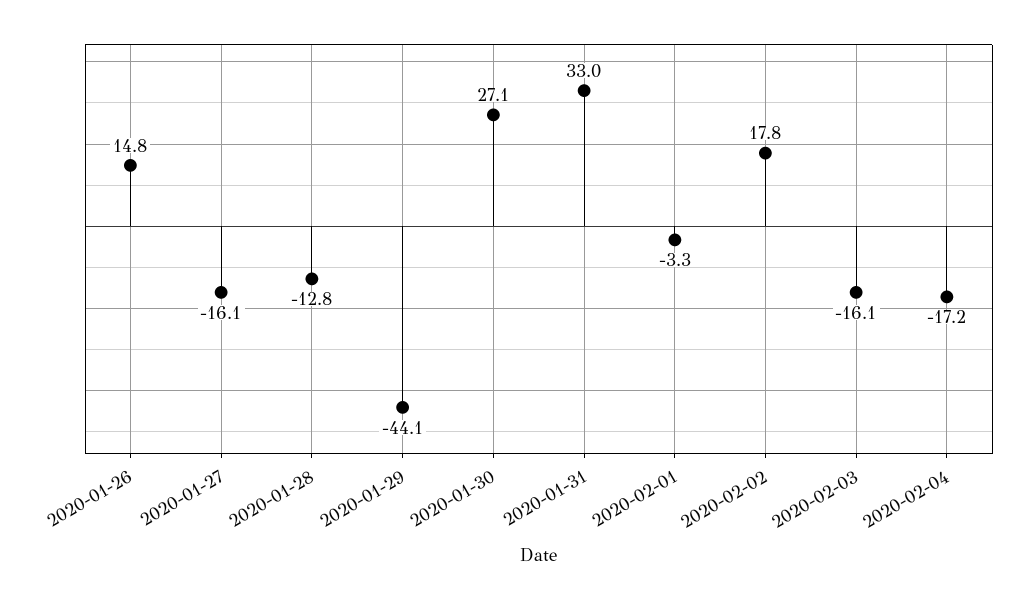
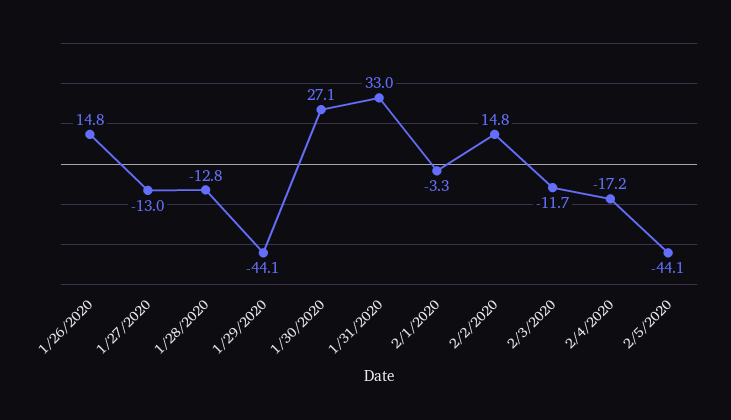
2020-01-27: -16.1 -> -13
2020-02-02: 17.8 -> 14.8
2020-02-03: -16.1 -> -11.7
2/5/2020: none -> -44.1

